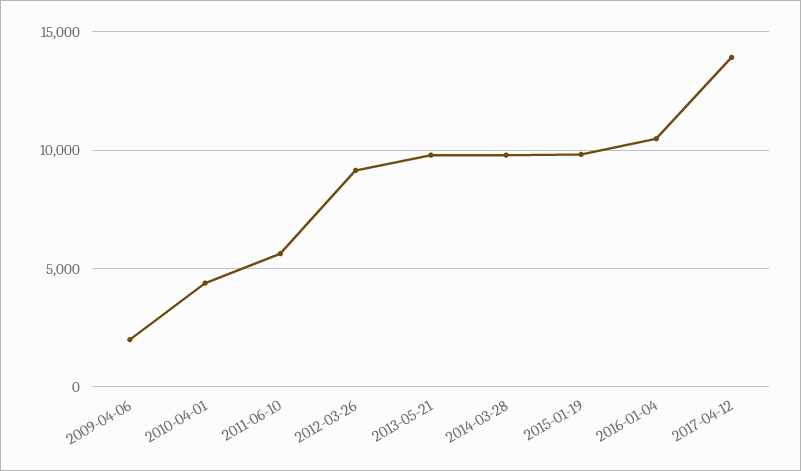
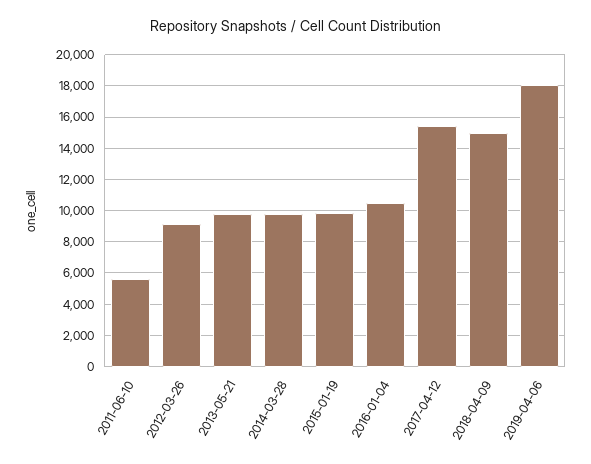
2009-04-06: 2000 -> none
2010-04-01: 4500 -> none
2017-04-12: 14000 -> 15500
2018-04-09: none -> 15000
2019-04-06: none -> 18000

